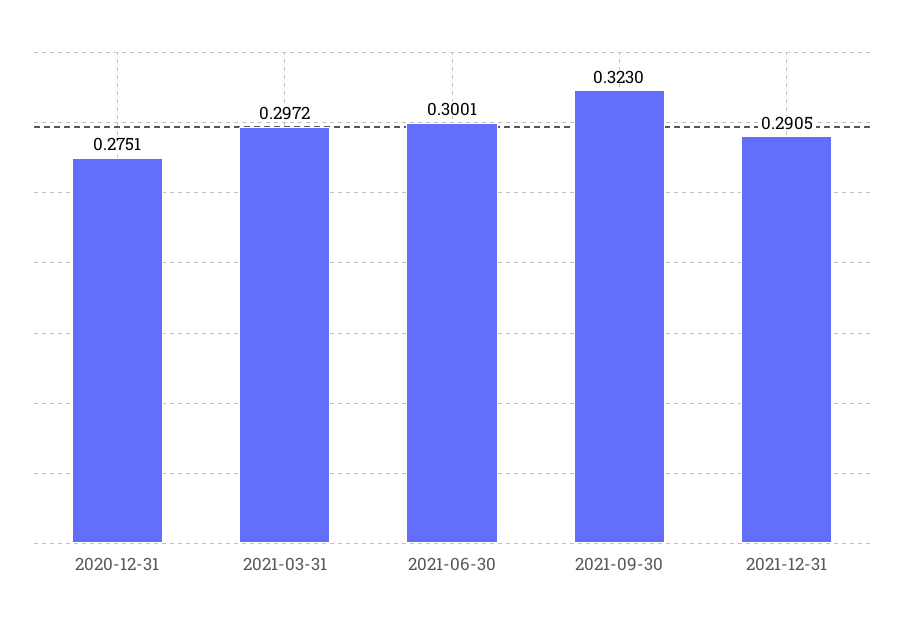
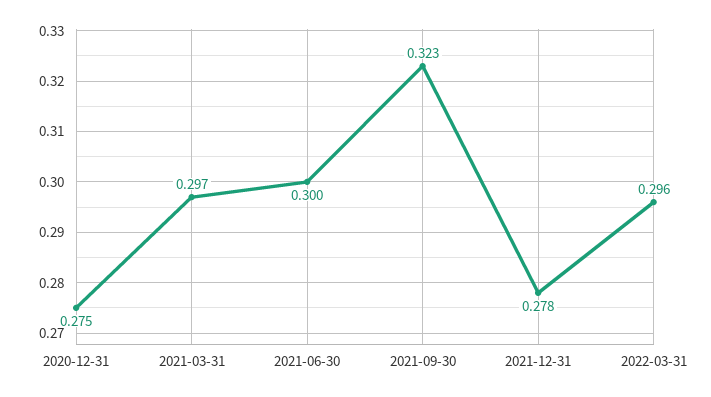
2021-12-31: 0.2905 -> 0.278
2022-03-31: none -> 0.296

